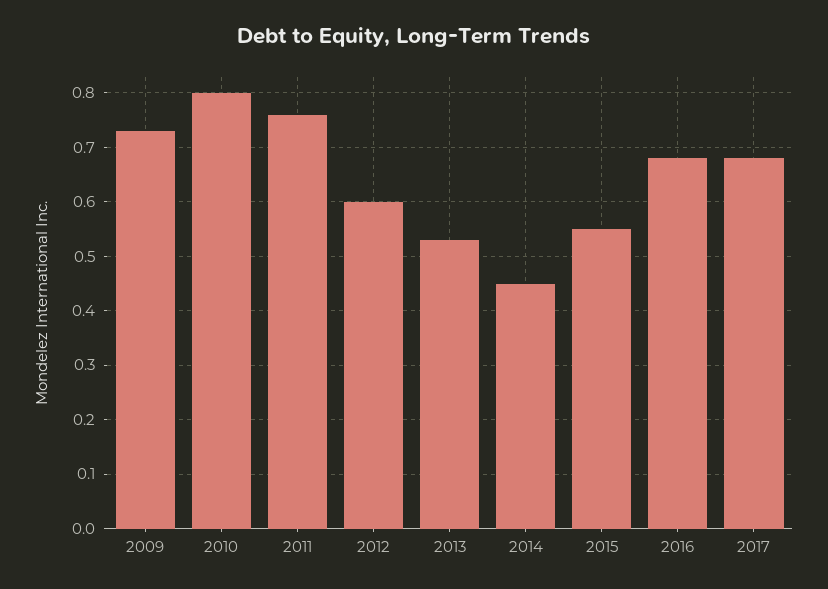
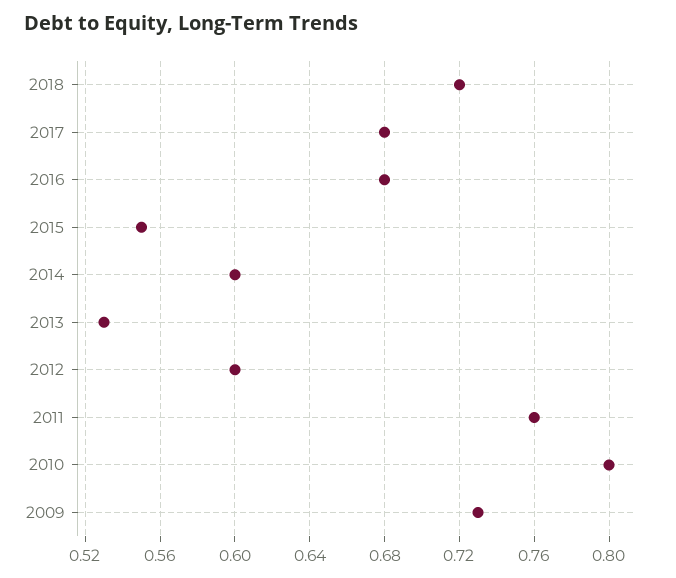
2014: 0.45 -> 0.6
2018: none -> 0.72

